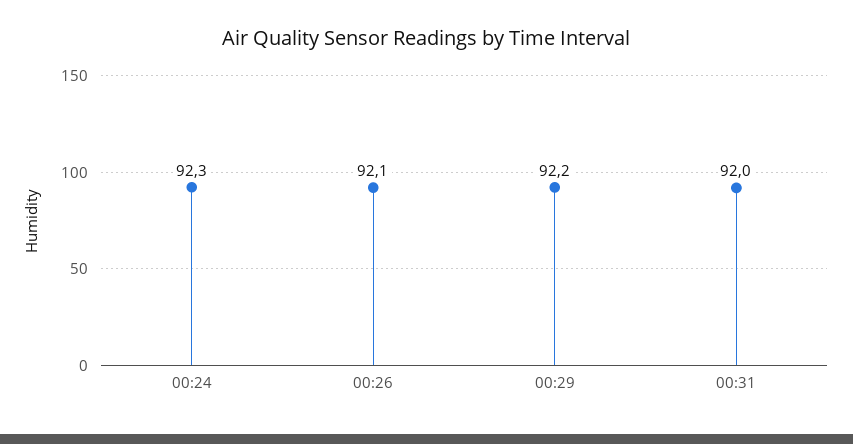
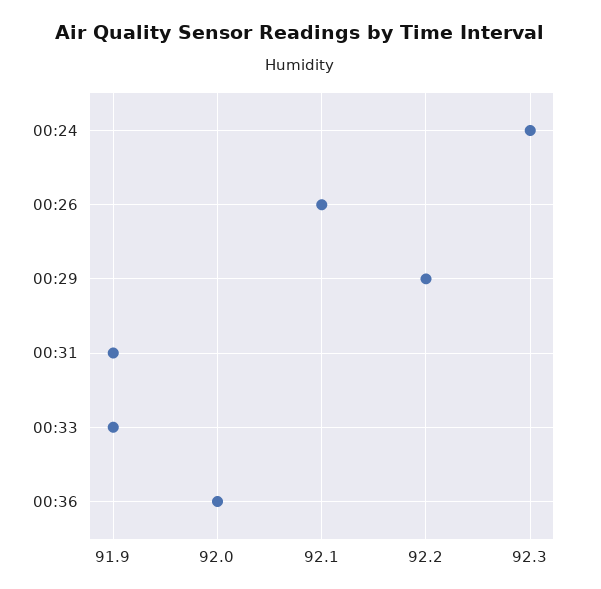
00:31: 92 -> 91.9
00:33: none -> 91.9
00:36: none -> 92

